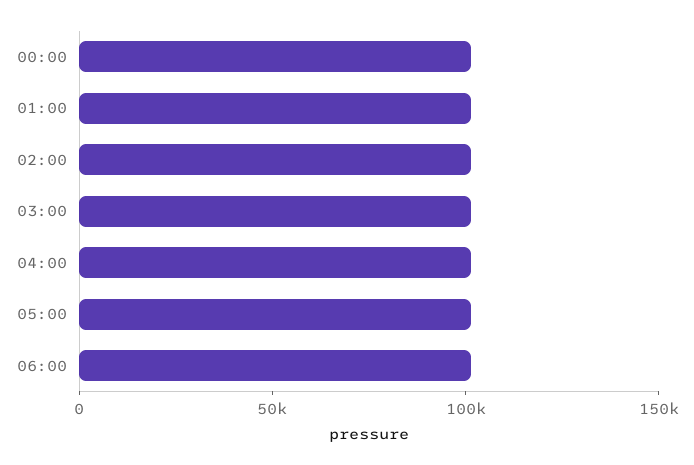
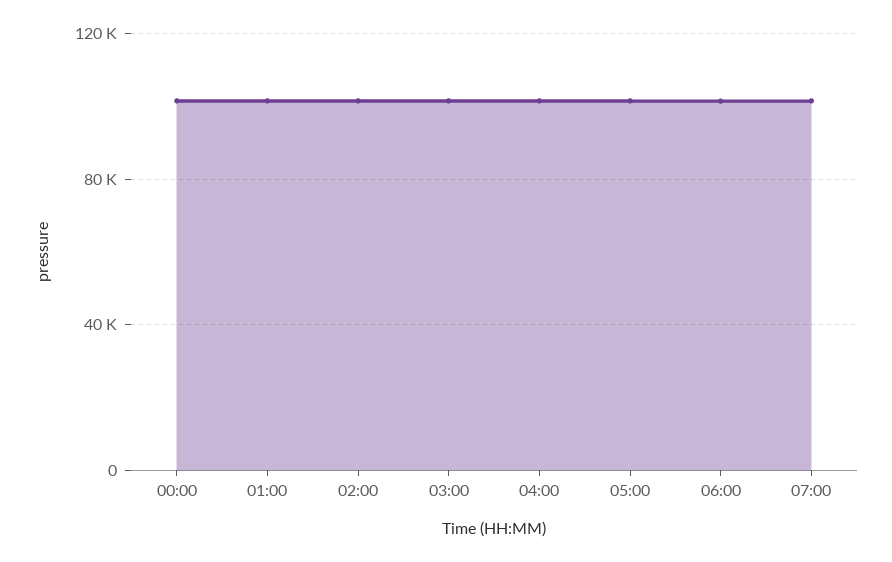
07:00: none -> 100000

